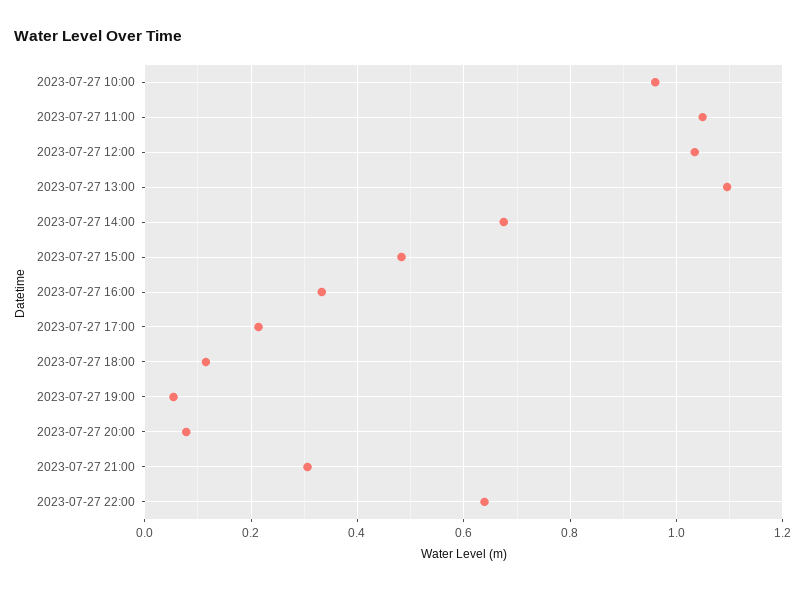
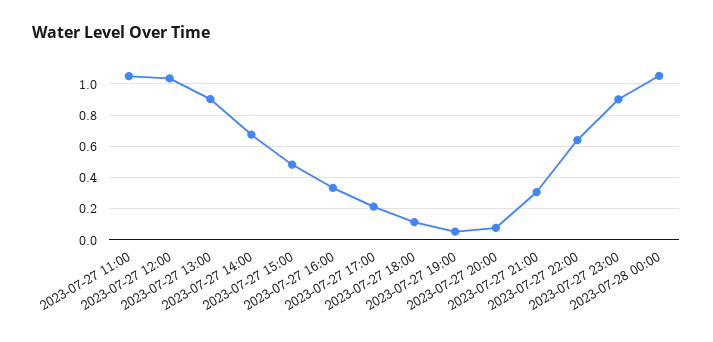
2023-07-27 10:00: 0.96 -> none
2023-07-27 13:00: 1.1 -> 0.9
2023-07-27 23:00: none -> 0.9
2023-07-28 00:00: none -> 1.05

